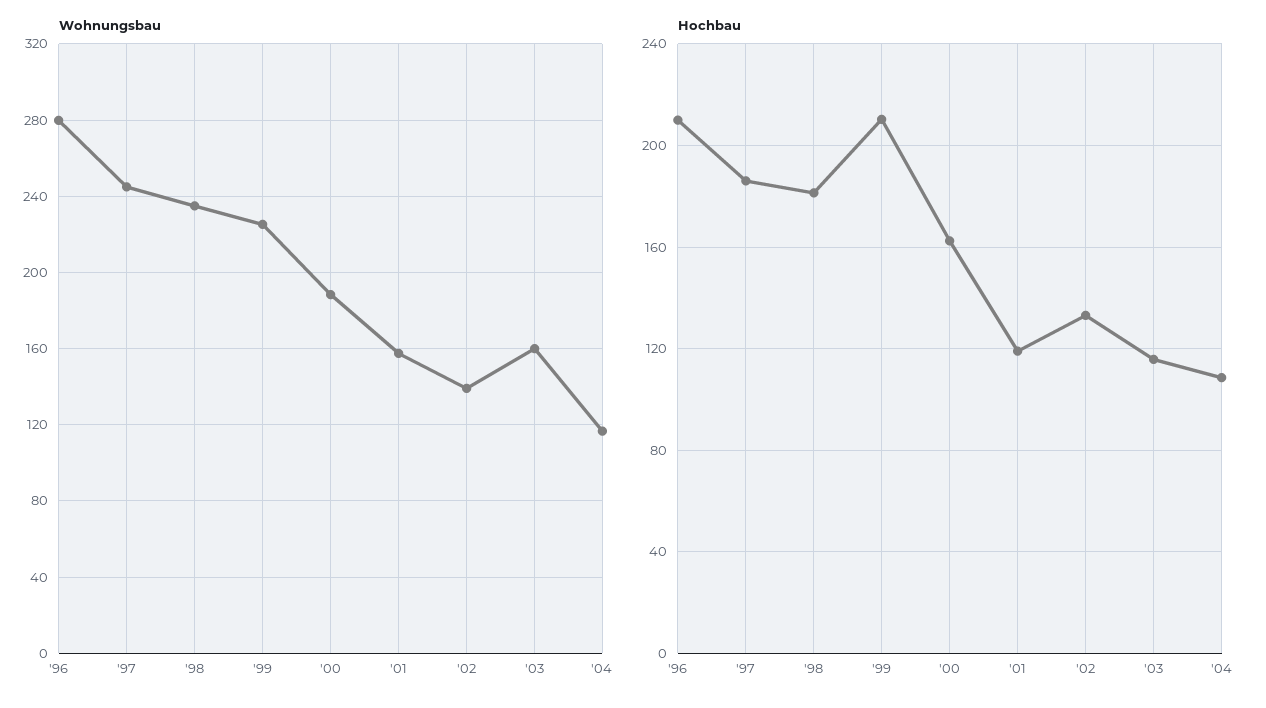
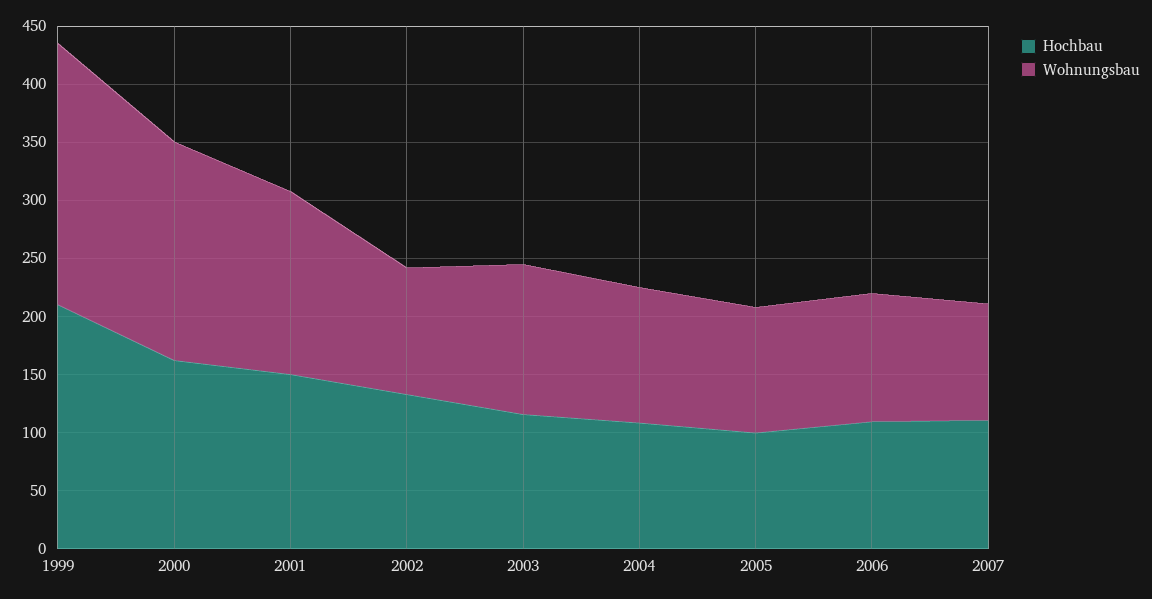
Wohnungsbau, '96: 280 -> none
Wohnungsbau, '97: 245 -> none
Wohnungsbau, '98: 235 -> none
Wohnungsbau, '02: 140 -> 110
Wohnungsbau, '03: 160 -> 130
Hochbau, '96: 210 -> none
Hochbau, '97: 185 -> none
Hochbau, '98: 180 -> none
Hochbau, '01: 120 -> 150
Hochbau, 2005: none -> 100
Wohnungsbau, 2005: none -> 110
Hochbau, 2006: none -> 110
Wohnungsbau, 2006: none -> 110
Hochbau, 2007: none -> 110
Wohnungsbau, 2007: none -> 100

